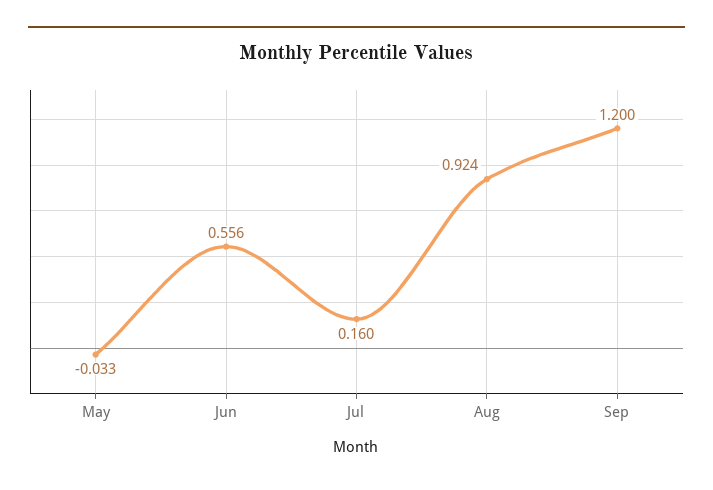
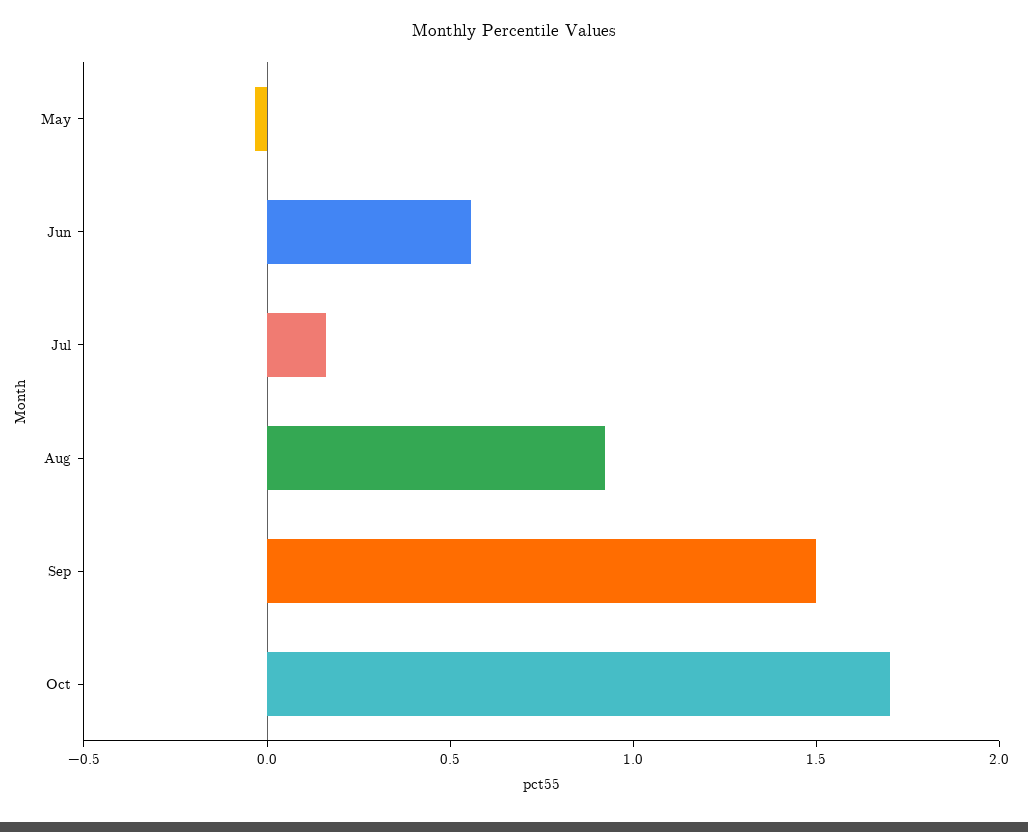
Sep: 1.2 -> 1.5
Oct: none -> 1.7

